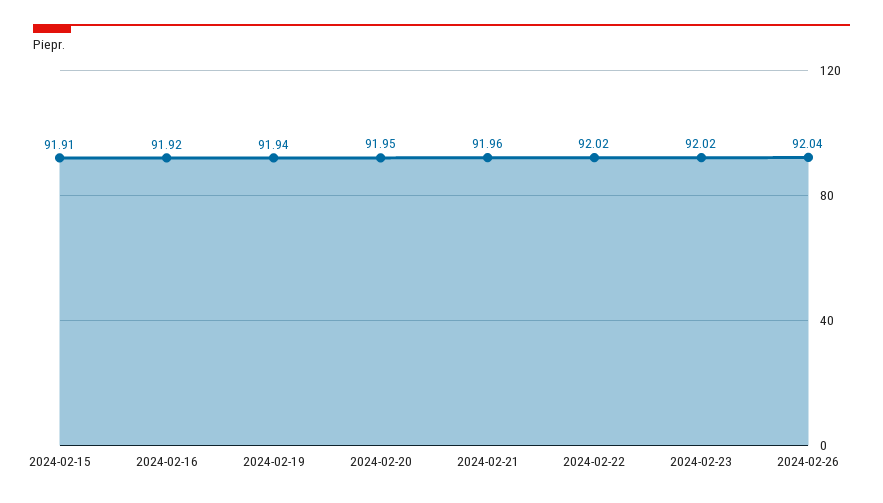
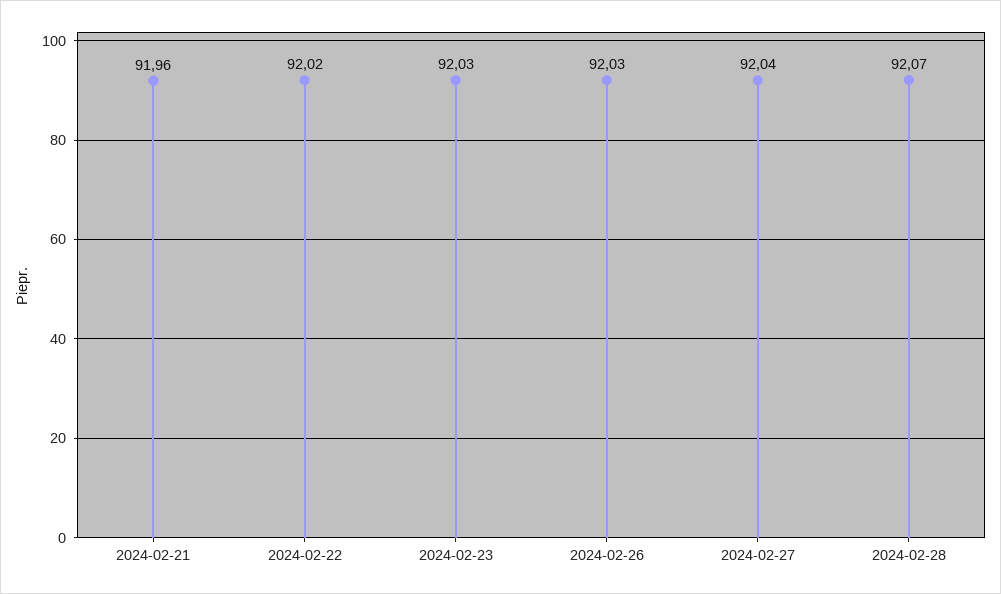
2024-02-15: 91.91 -> none
2024-02-16: 91.92 -> none
2024-02-19: 91.94 -> none
2024-02-20: 91.95 -> none
2024-02-23: 92.02 -> 92.03
2024-02-26: 92.04 -> 92.03
2024-02-27: none -> 92.04
2024-02-28: none -> 92.07

